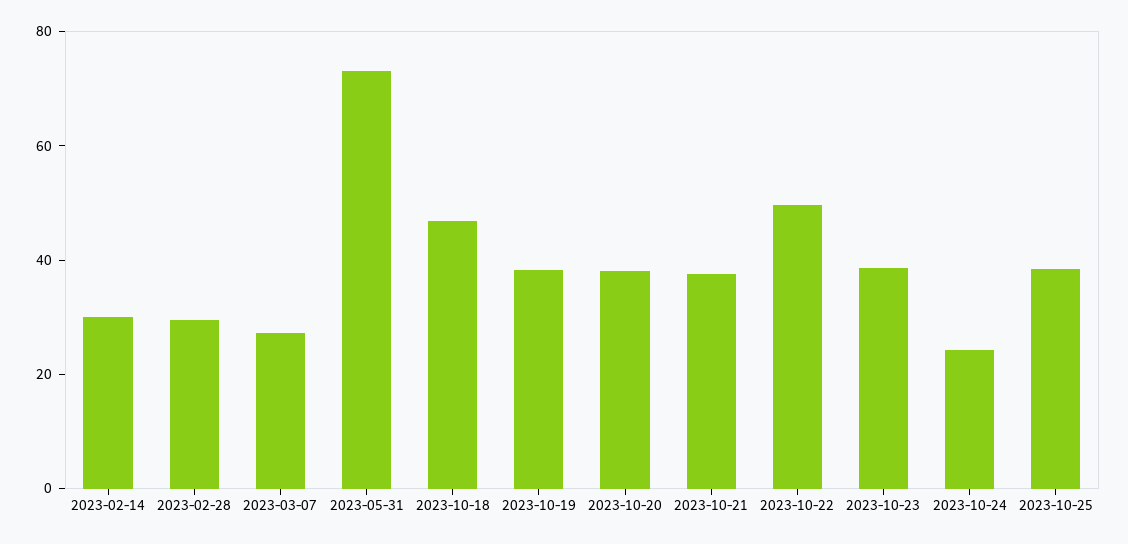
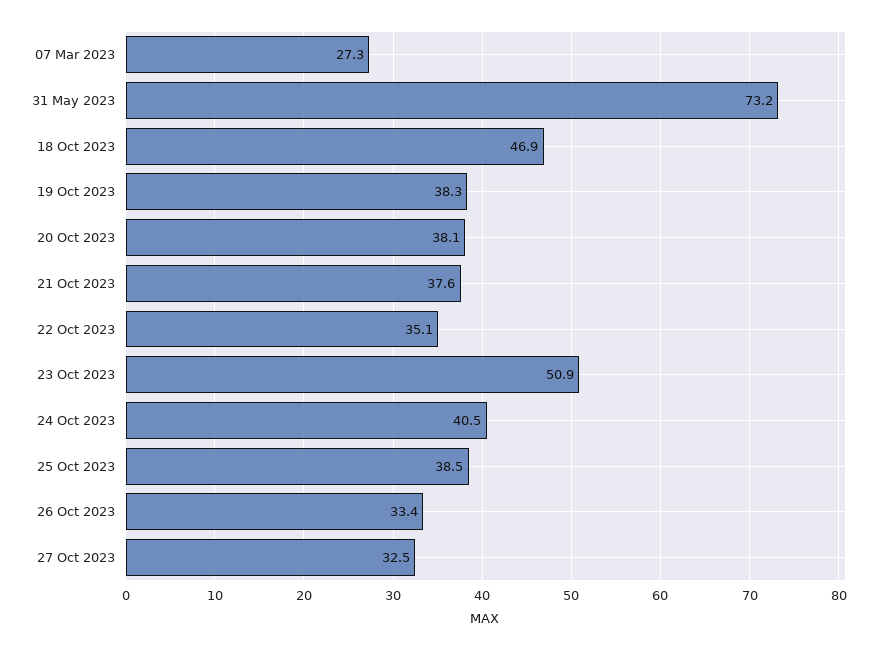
2023-02-14: 30 -> none
2023-02-28: 30 -> none
2023-10-22: 50 -> 35.1
2023-10-23: 40 -> 50.9
2023-10-24: 25 -> 40.5
26 Oct 2023: none -> 33.4
27 Oct 2023: none -> 32.5

